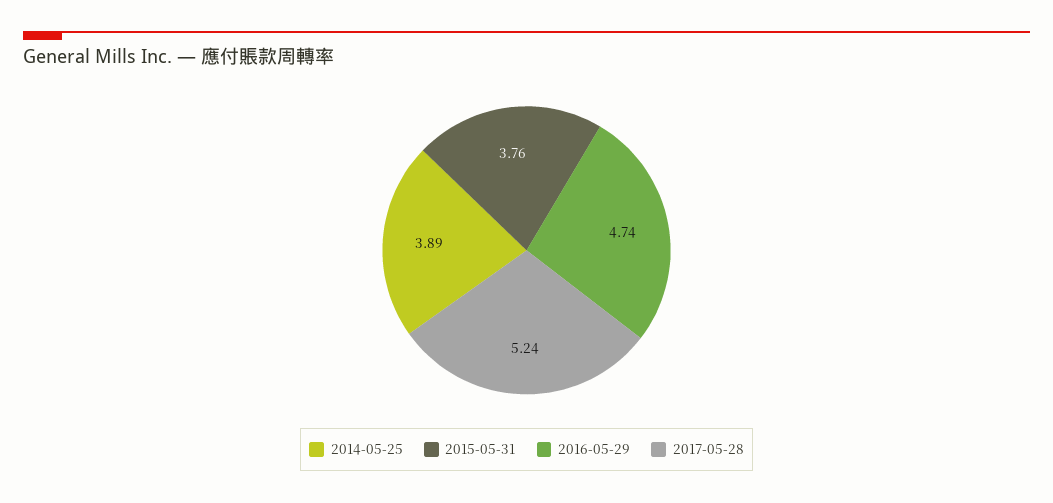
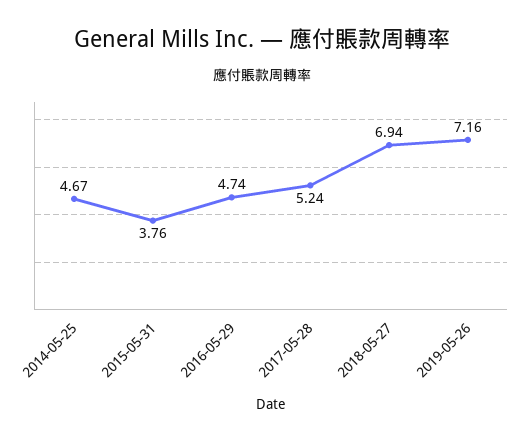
2014-05-25: 3.89 -> 4.67
2018-05-27: none -> 6.94
2019-05-26: none -> 7.16

